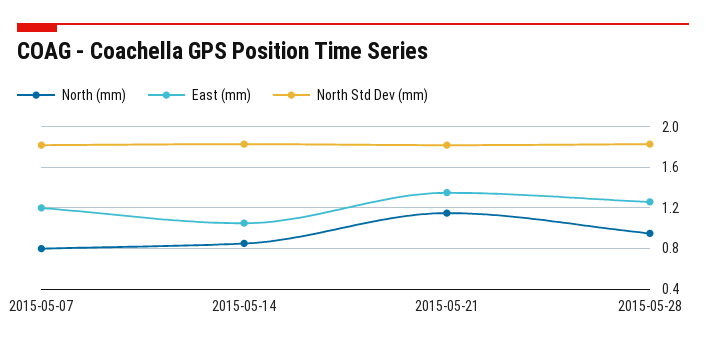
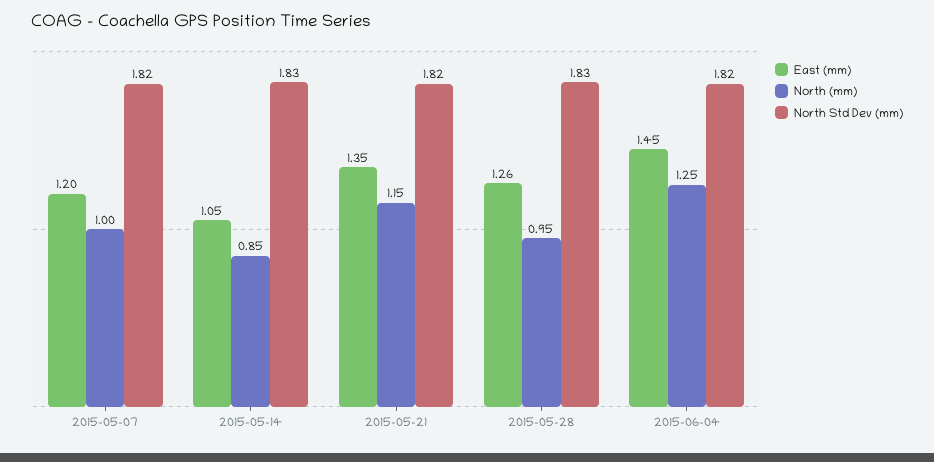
North (mm), 2015-05-07: 0.8 -> 1
East (mm), 2015-06-04: none -> 1.45
North (mm), 2015-06-04: none -> 1.25
North Std Dev (mm), 2015-06-04: none -> 1.82

